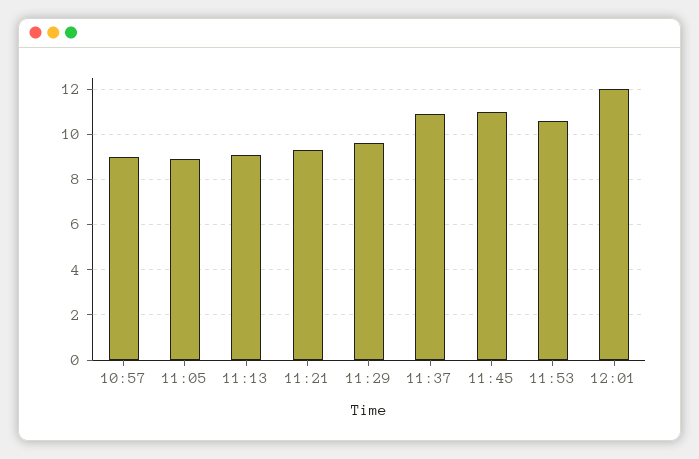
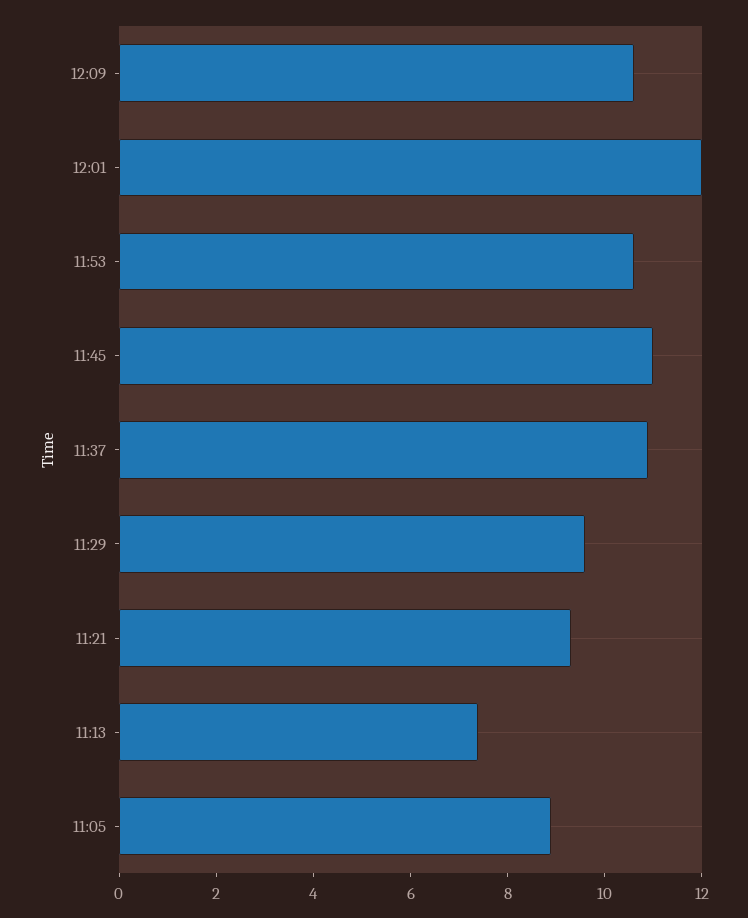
10:57: 9 -> none
11:13: 9 -> 7.5
12:09: none -> 10.5

